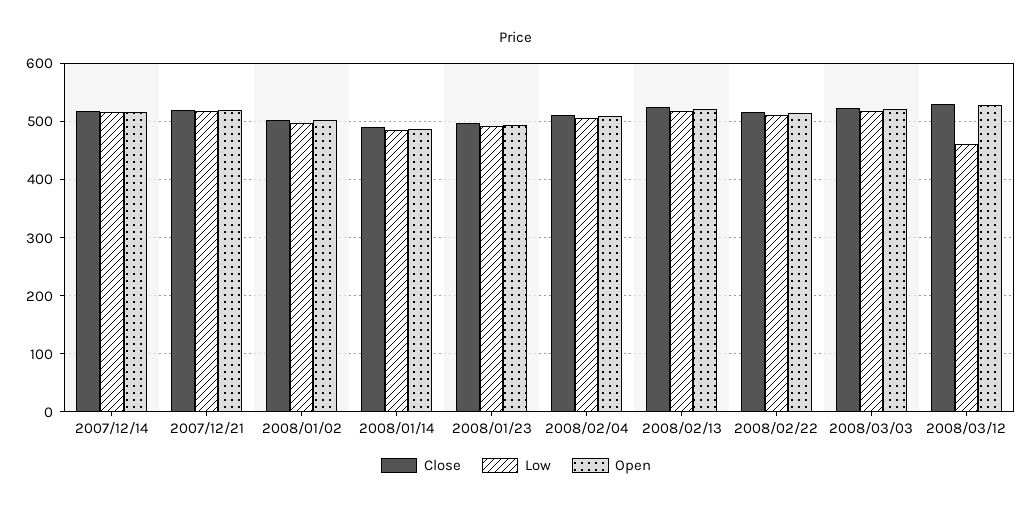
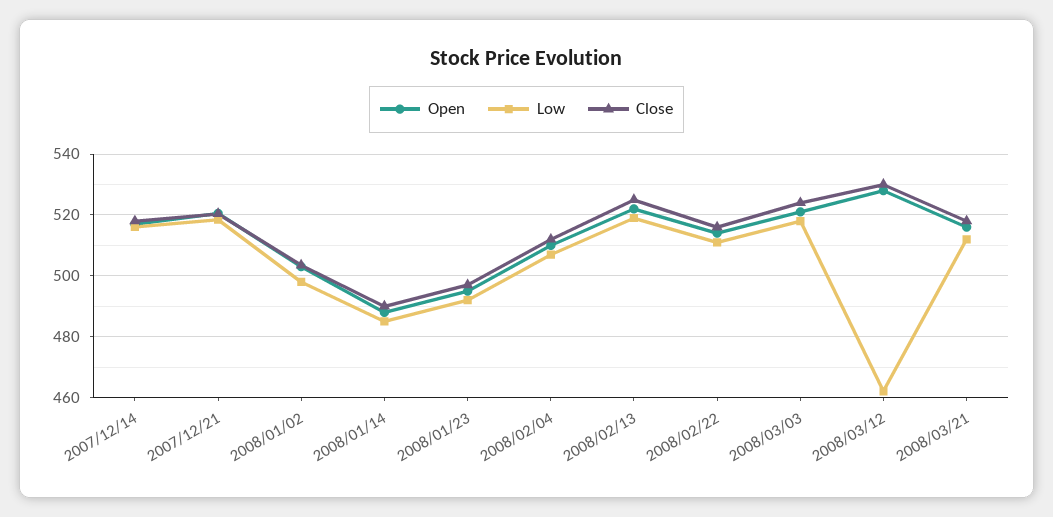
Open, 2008/03/21: none -> 516
Low, 2008/03/21: none -> 512
Close, 2008/03/21: none -> 518

